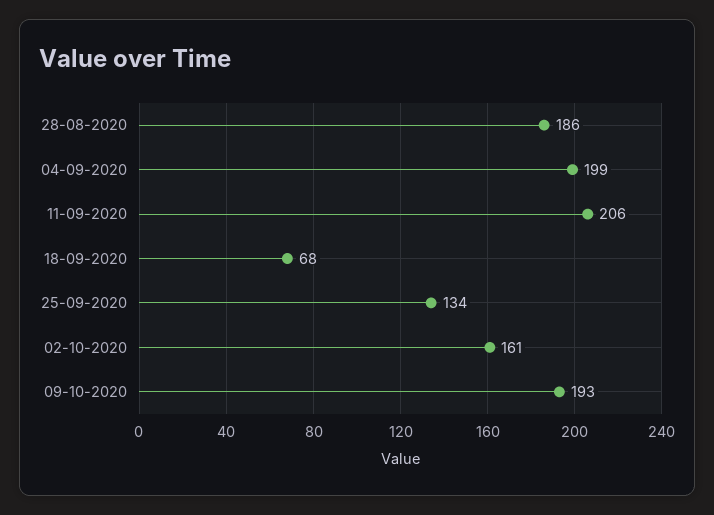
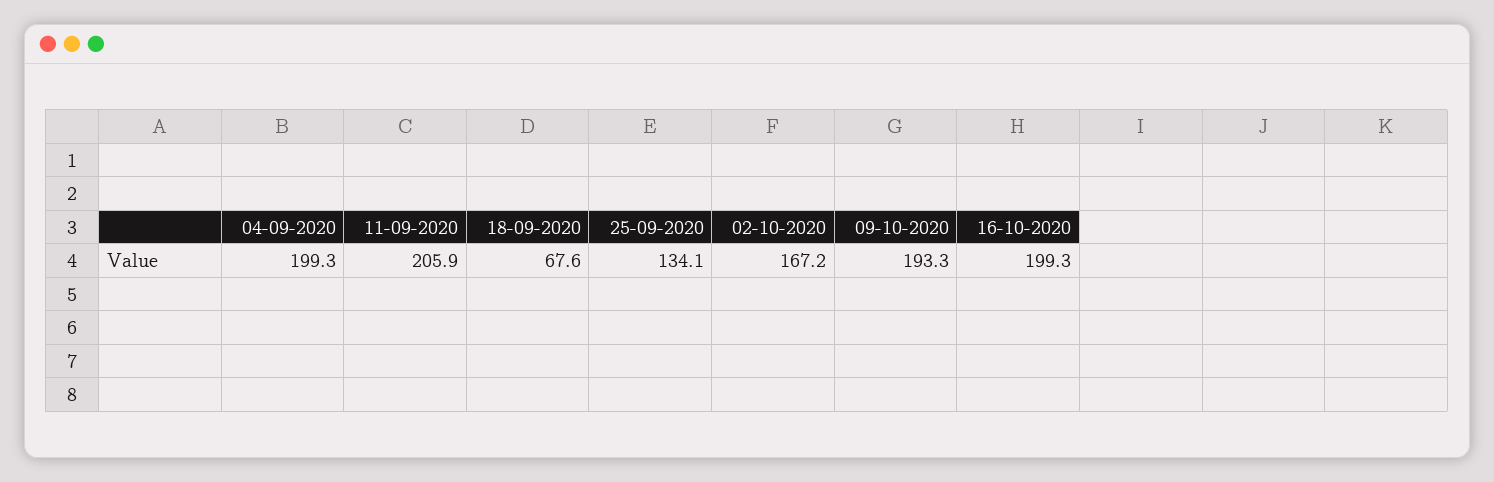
28-08-2020: 186 -> none
02-10-2020: 161 -> 167.2
16-10-2020: none -> 199.3

